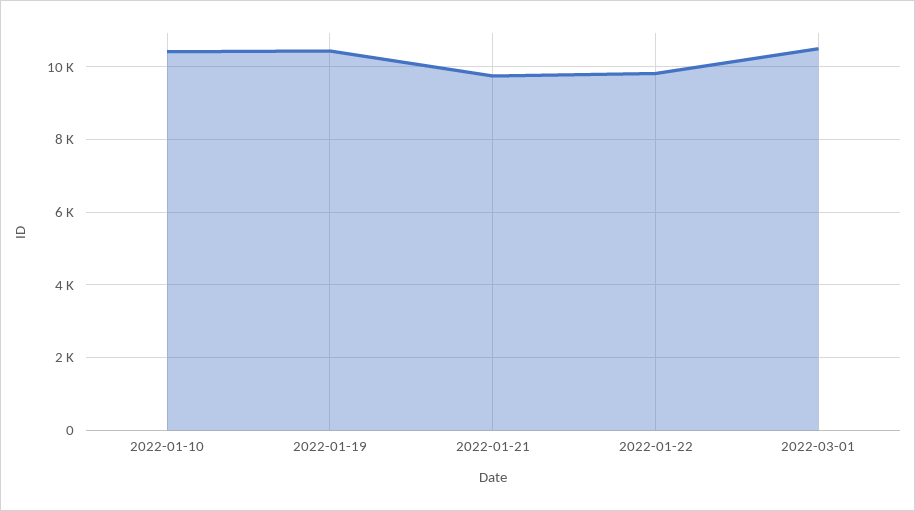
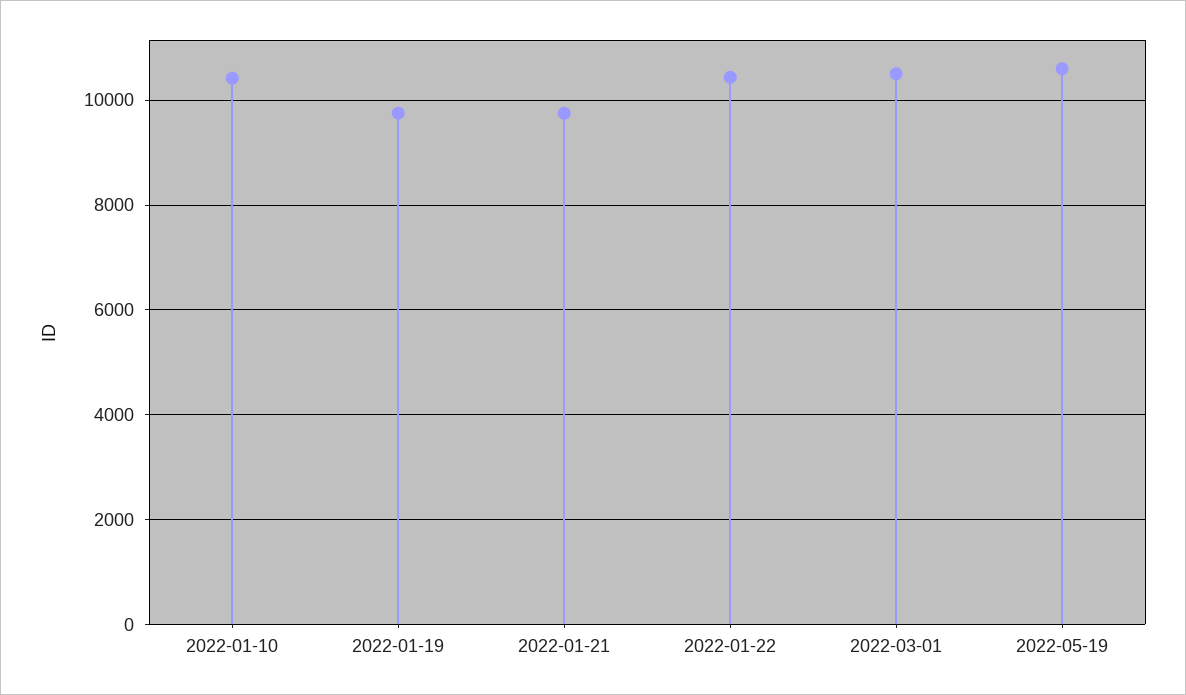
2022-01-19: 10400 -> 9800
2022-01-22: 9800 -> 10400
2022-05-19: none -> 10600

